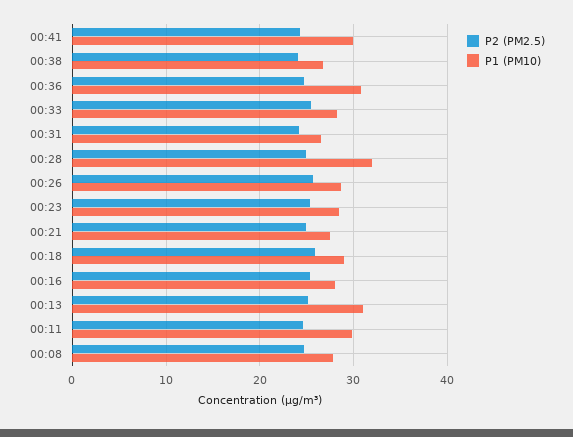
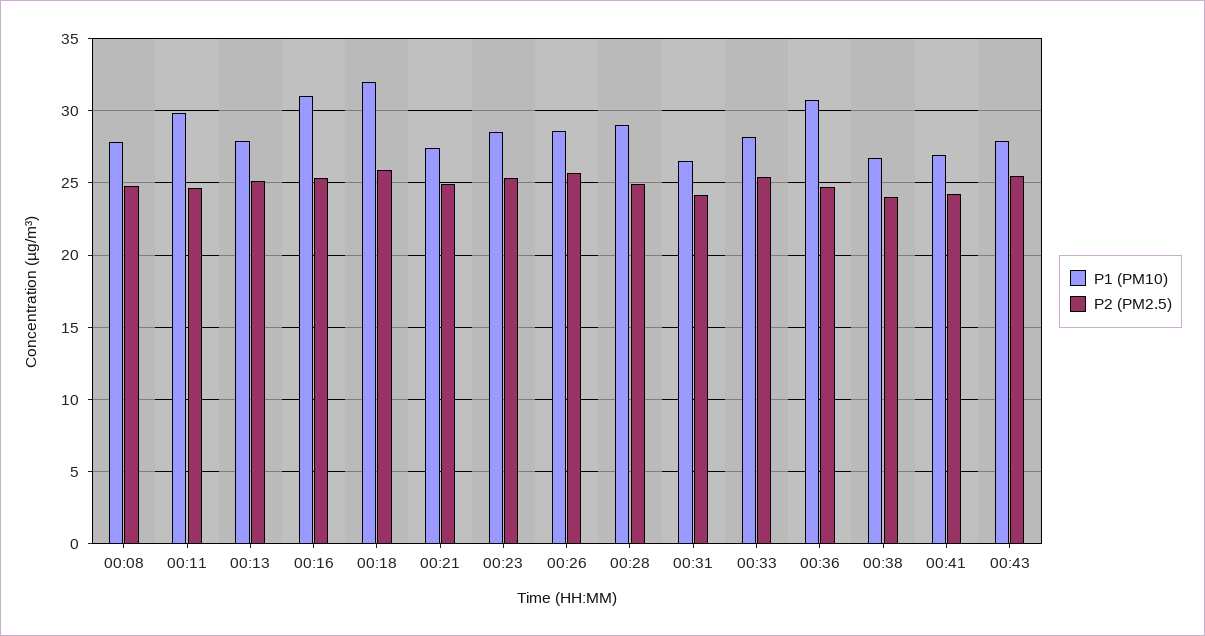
P1 (PM10), 00:41: 30 -> 27
P1 (PM10), 00:28: 32 -> 29
P1 (PM10), 00:18: 29 -> 32
P1 (PM10), 00:16: 28 -> 31
P1 (PM10), 00:13: 31 -> 28
P1 (PM10), 00:43: none -> 28
P2 (PM2.5), 00:43: none -> 25.5

